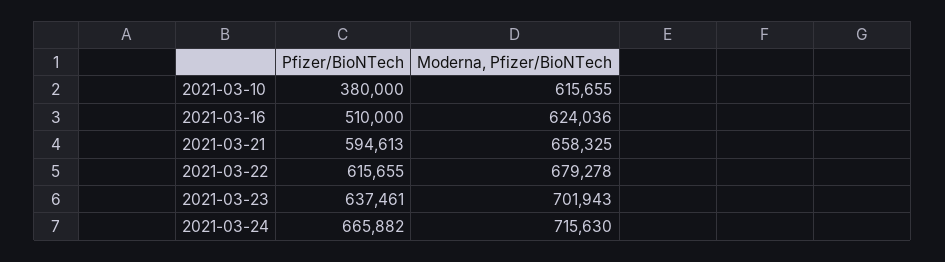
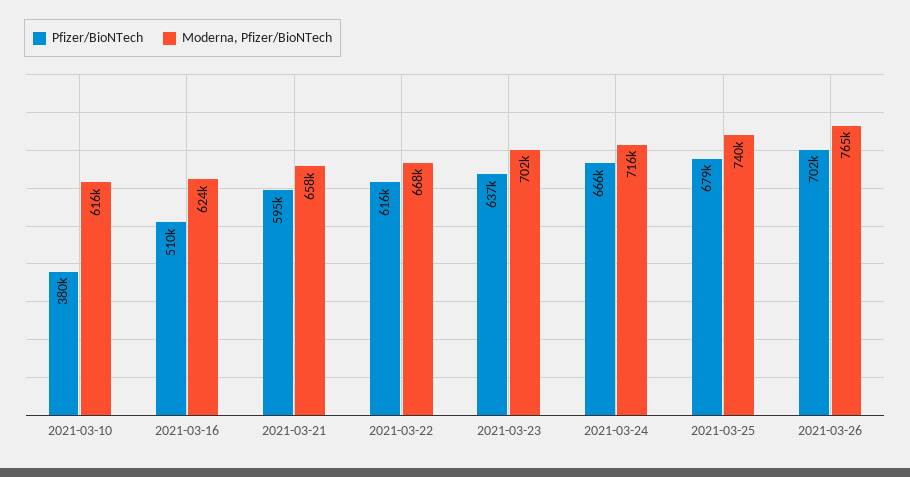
Moderna, Pfizer/BioNTech, 2021-03-22: 679278 -> 668000
Pfizer/BioNTech, 2021-03-25: none -> 679000
Moderna, Pfizer/BioNTech, 2021-03-25: none -> 740000
Pfizer/BioNTech, 2021-03-26: none -> 702000
Moderna, Pfizer/BioNTech, 2021-03-26: none -> 765000

